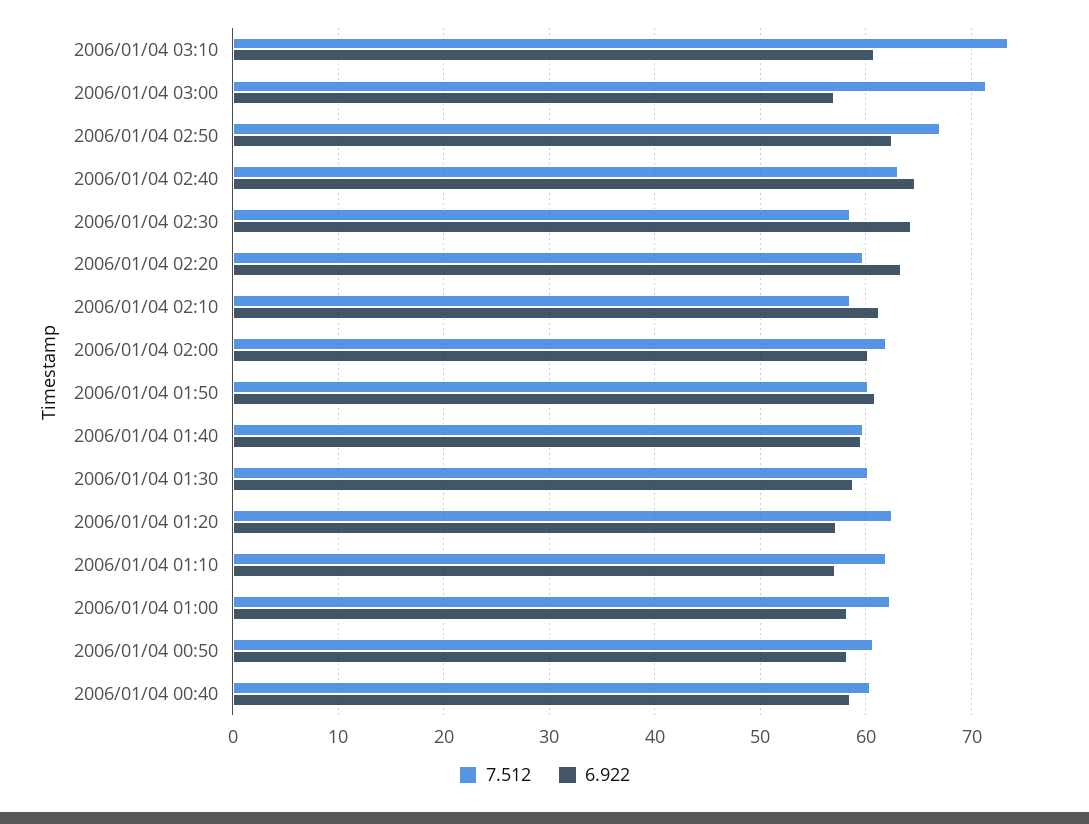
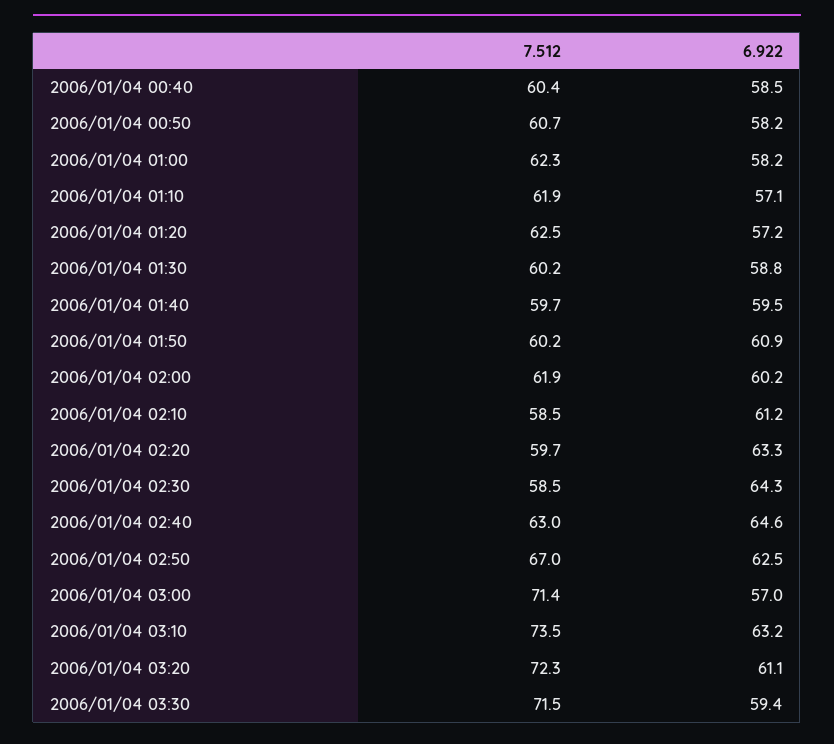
6.922, 2006/01/04 03:10: 61 -> 63.2
7.512, 2006/01/04 03:20: none -> 72.3
6.922, 2006/01/04 03:20: none -> 61.1
7.512, 2006/01/04 03:30: none -> 71.5
6.922, 2006/01/04 03:30: none -> 59.4

